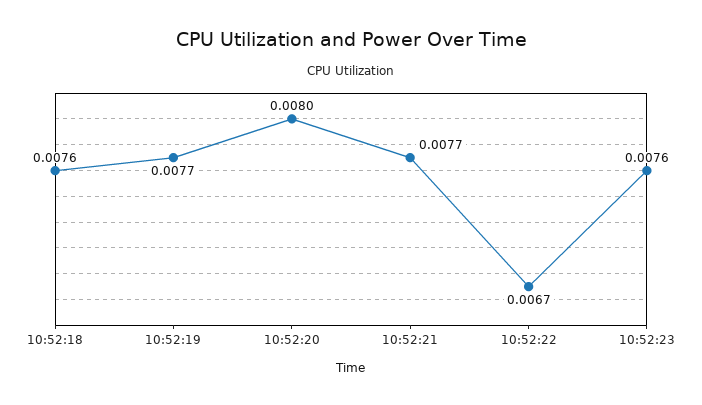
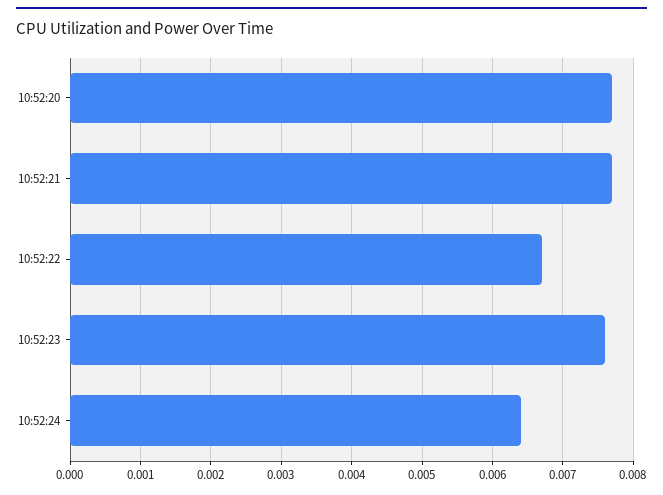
10:52:18: 0.0076 -> none
10:52:19: 0.0077 -> none
10:52:20: 0.008 -> 0.0077
10:52:24: none -> 0.0064

